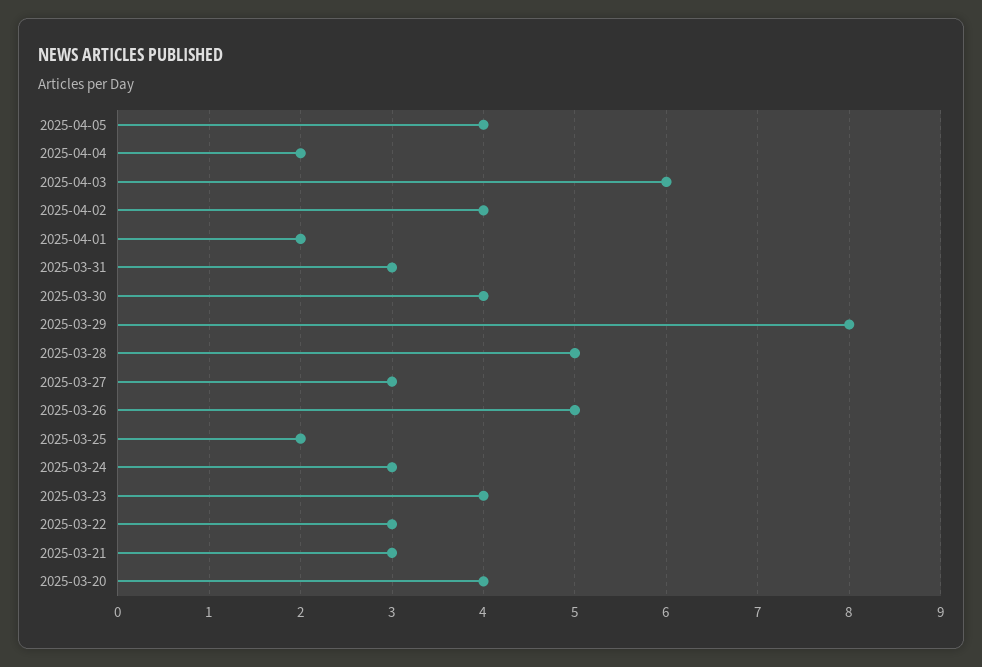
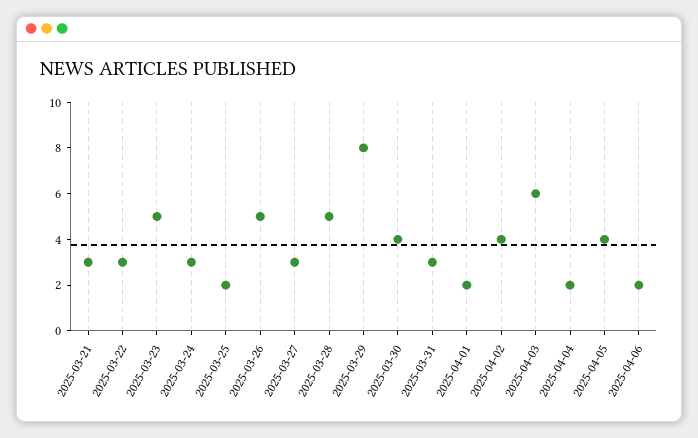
2025-03-23: 4 -> 5
2025-03-20: 4 -> none
2025-04-06: none -> 2

